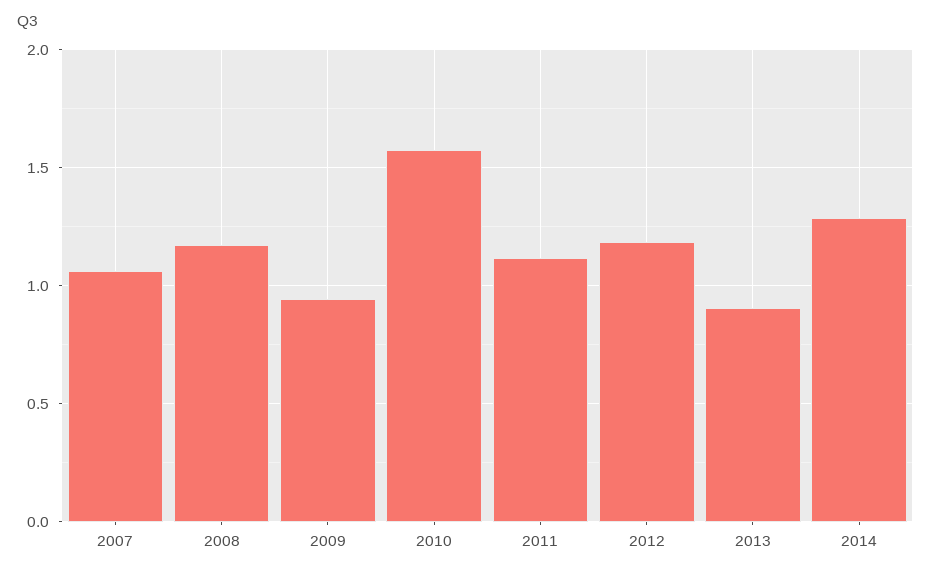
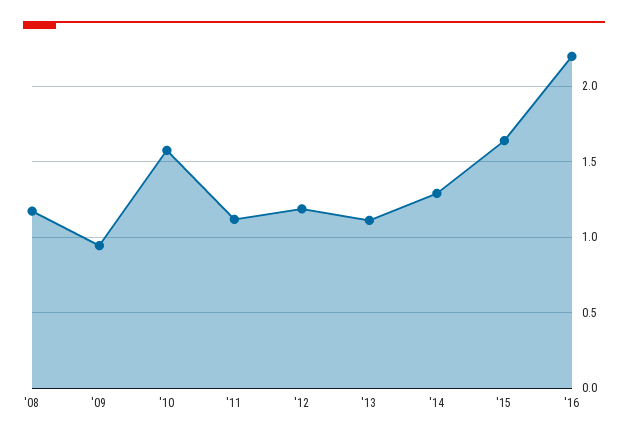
2007: 1.05 -> none
2013: 0.9 -> 1.1
'15: none -> 1.65
'16: none -> 2.2

